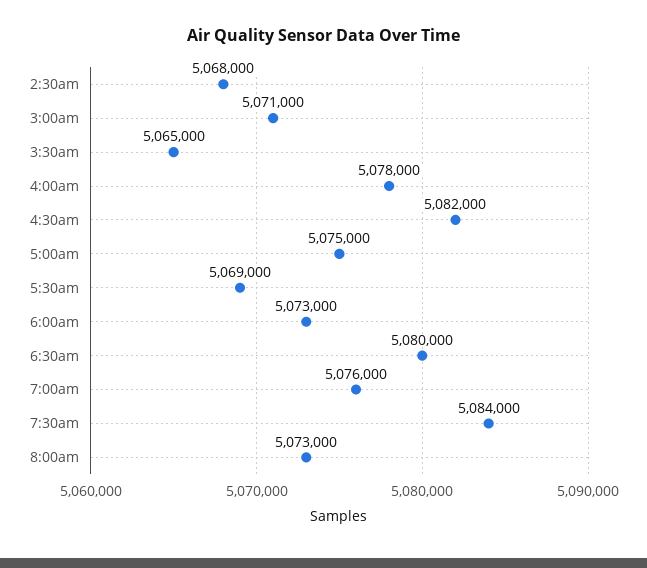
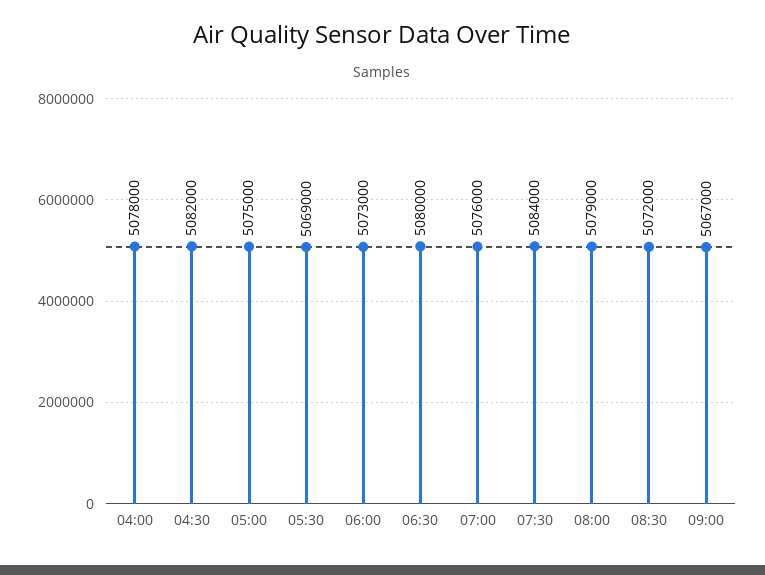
2:30am: 5068000 -> none
3:00am: 5071000 -> none
3:30am: 5065000 -> none
8:00am: 5073000 -> 5079000
08:30: none -> 5072000
09:00: none -> 5067000

